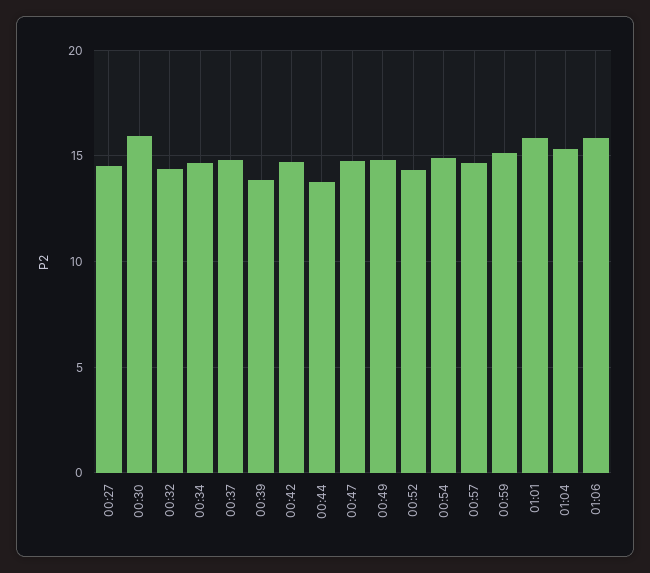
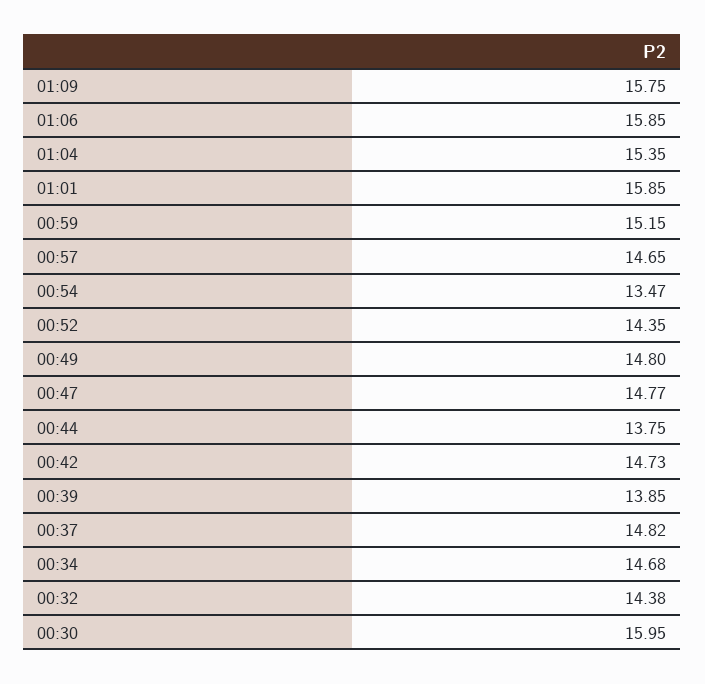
00:27: 14.5 -> none
00:54: 15 -> 13.47
01:09: none -> 15.75

